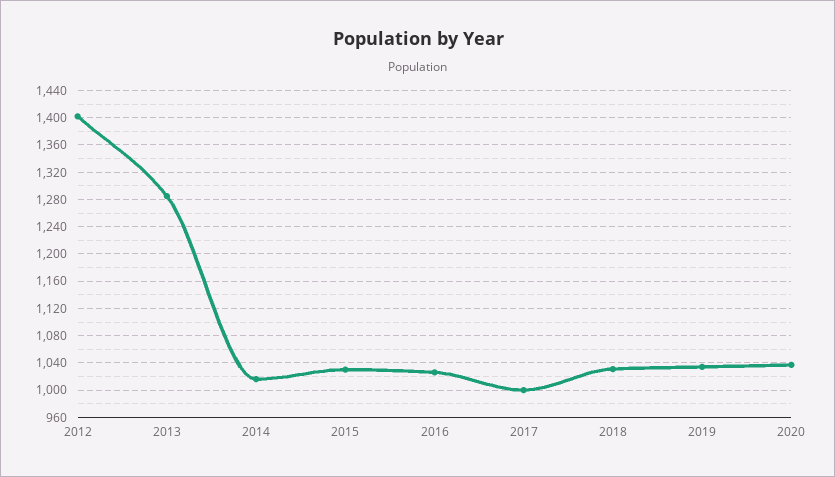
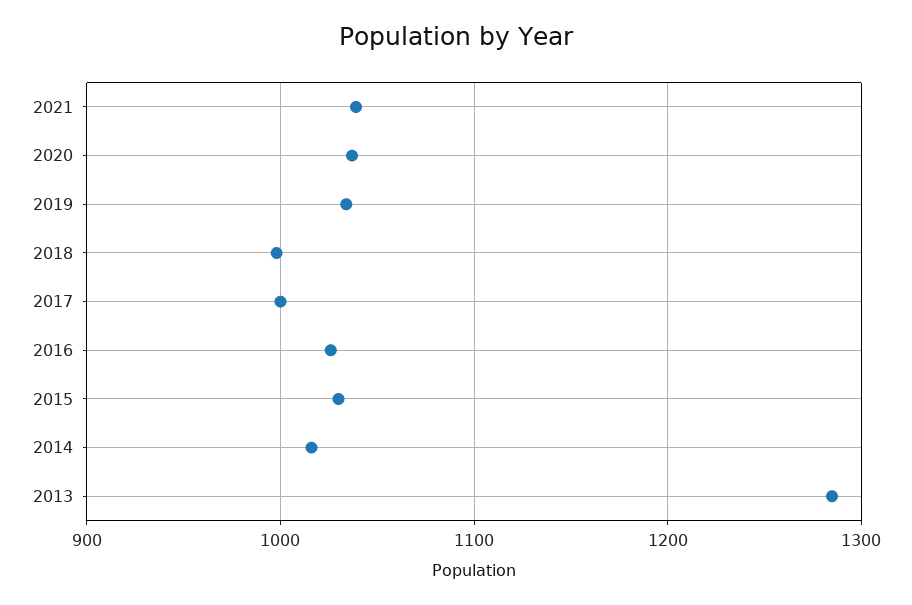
2012: 1400 -> none
2018: 1030 -> 1000
2021: none -> 1040

